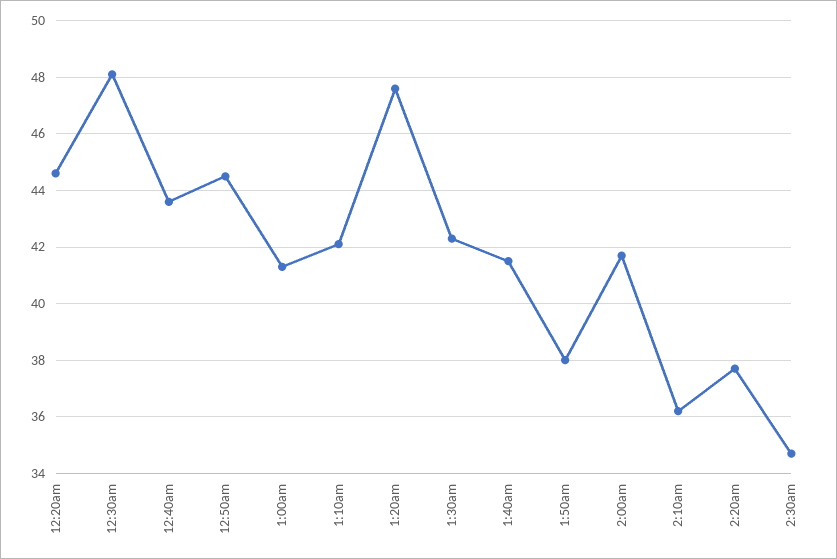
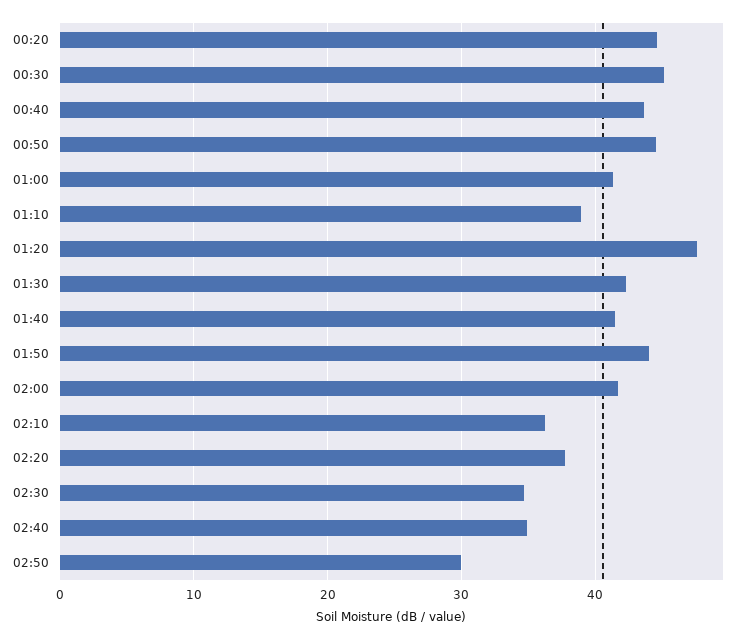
12:30am: 48 -> 45
1:10am: 42 -> 39
1:50am: 38 -> 44
02:40: none -> 35
02:50: none -> 30

